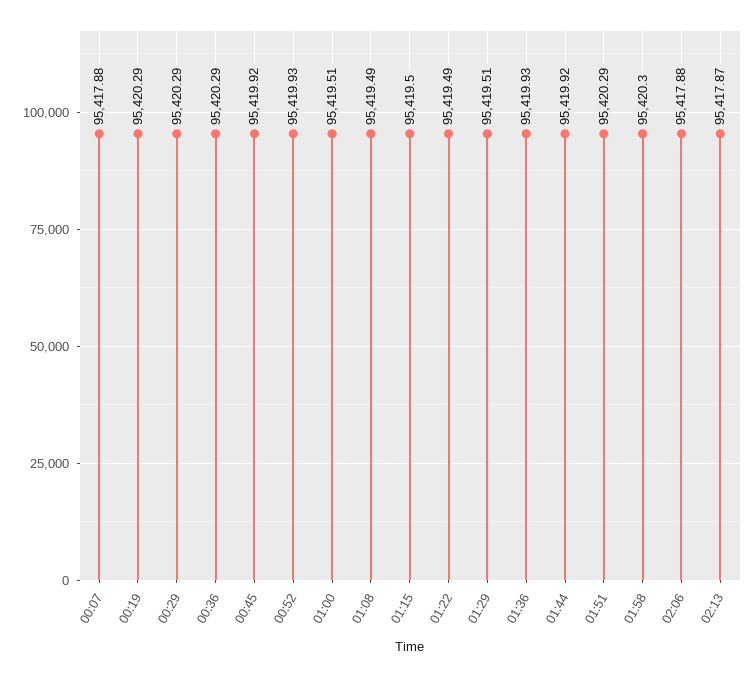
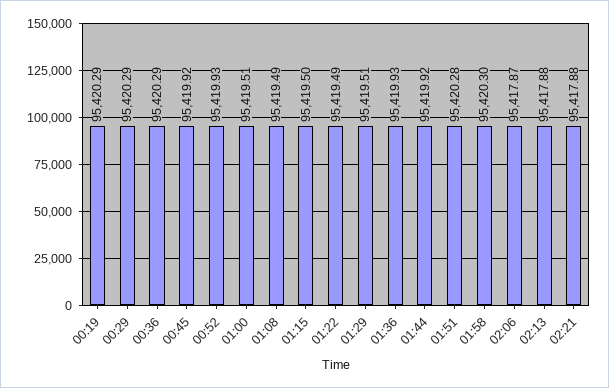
00:07: 95417.88 -> none
01:51: 95420.29 -> 95420.28
02:06: 95417.88 -> 95417.87
02:13: 95417.87 -> 95417.88
02:21: none -> 95417.88

